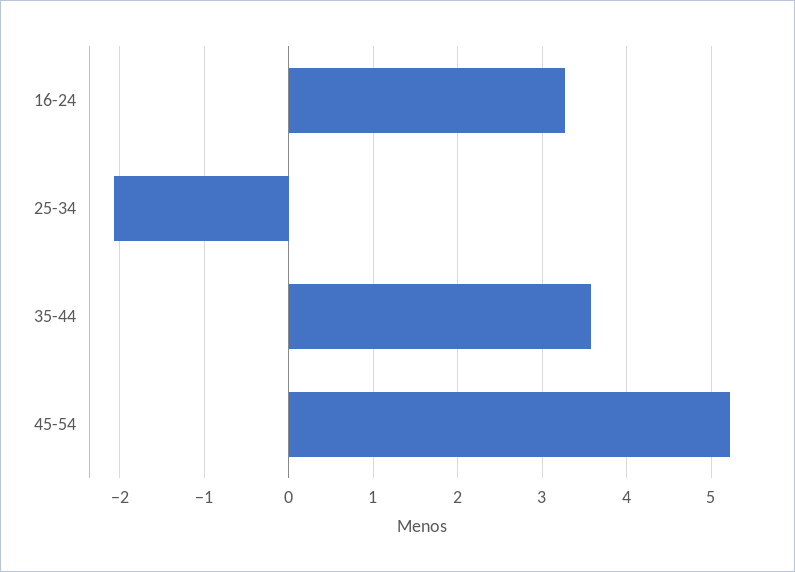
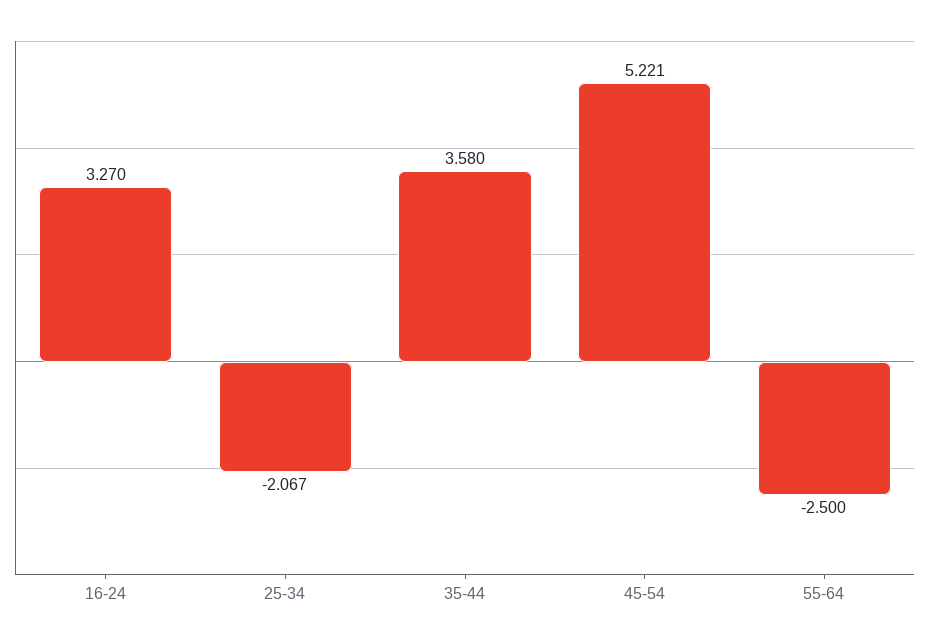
55-64: none -> -2.5

